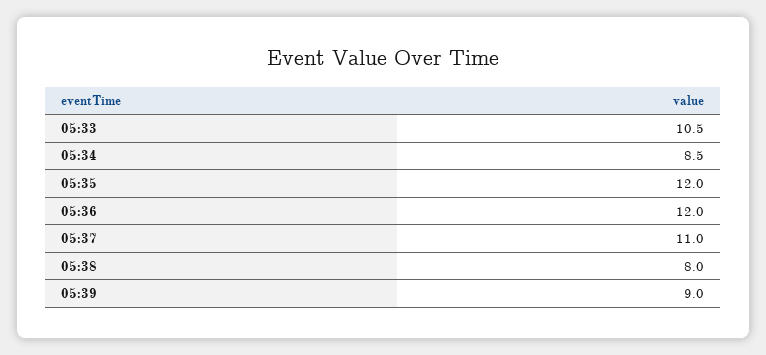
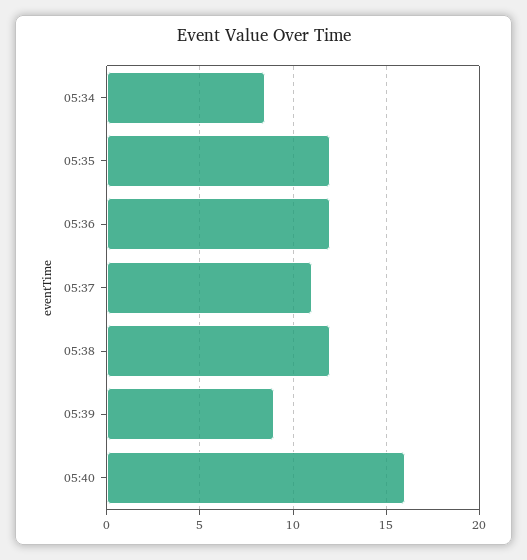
05:33: 10.5 -> none
05:38: 8 -> 12
05:40: none -> 16

